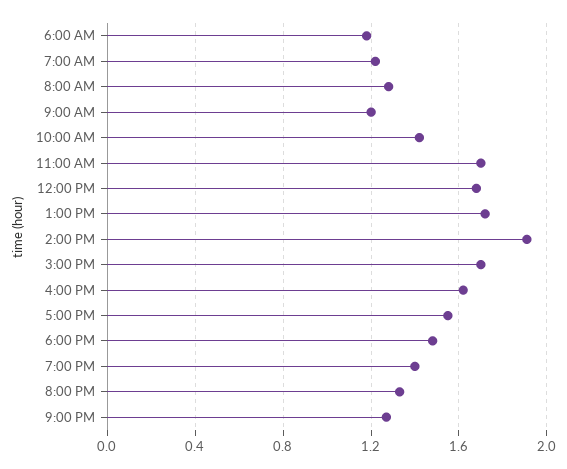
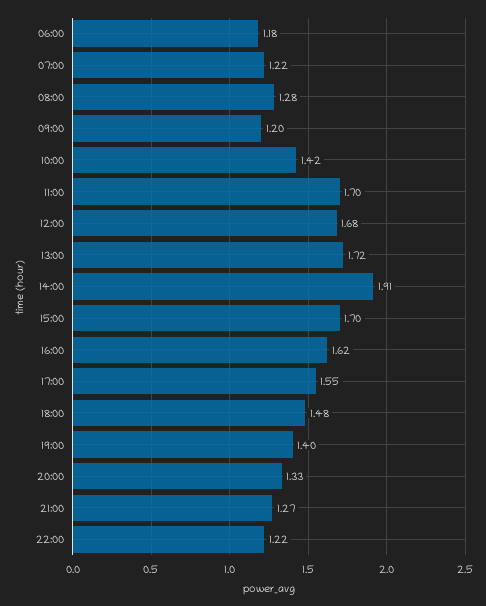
22:00: none -> 1.22

